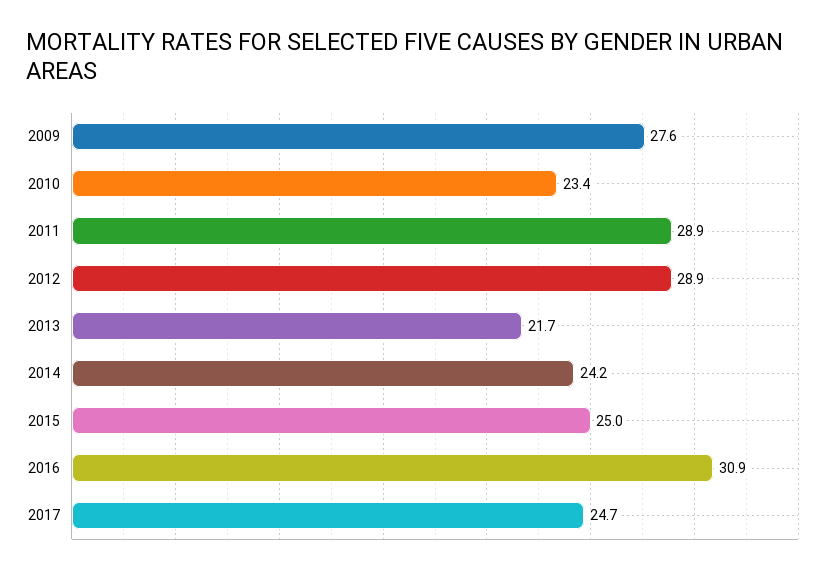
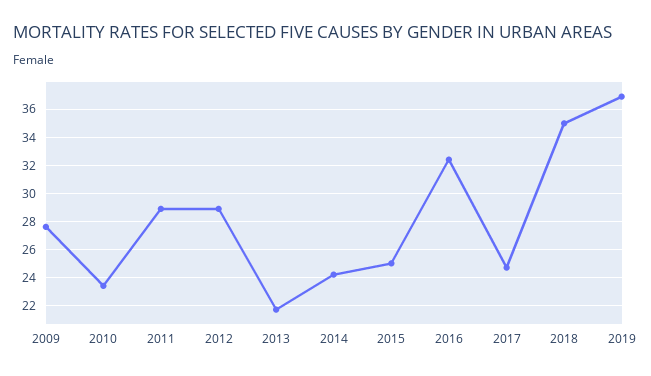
2016: 30.9 -> 32.5
2018: none -> 35
2019: none -> 37

